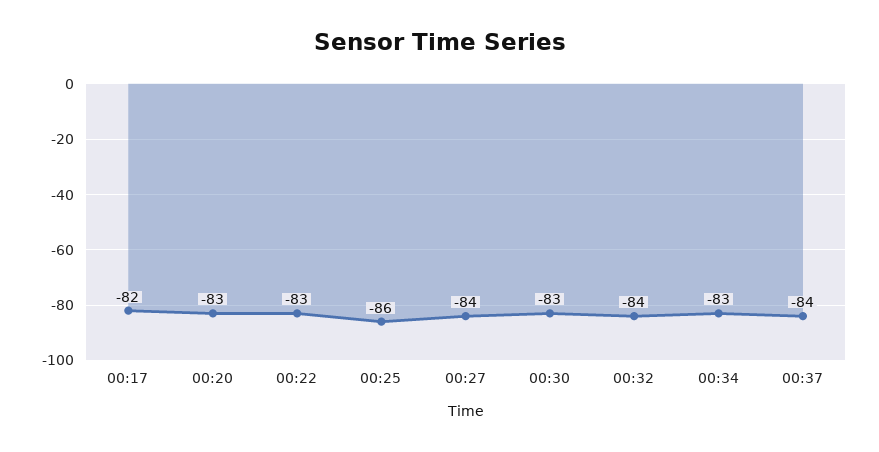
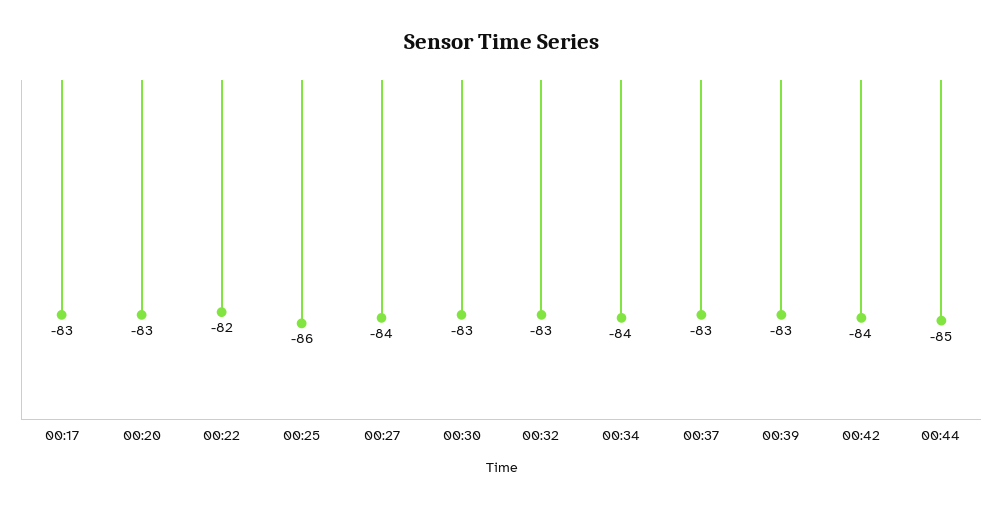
00:17: -82 -> -83
00:22: -83 -> -82
00:32: -84 -> -83
00:34: -83 -> -84
00:37: -84 -> -83
00:39: none -> -83
00:42: none -> -84
00:44: none -> -85

